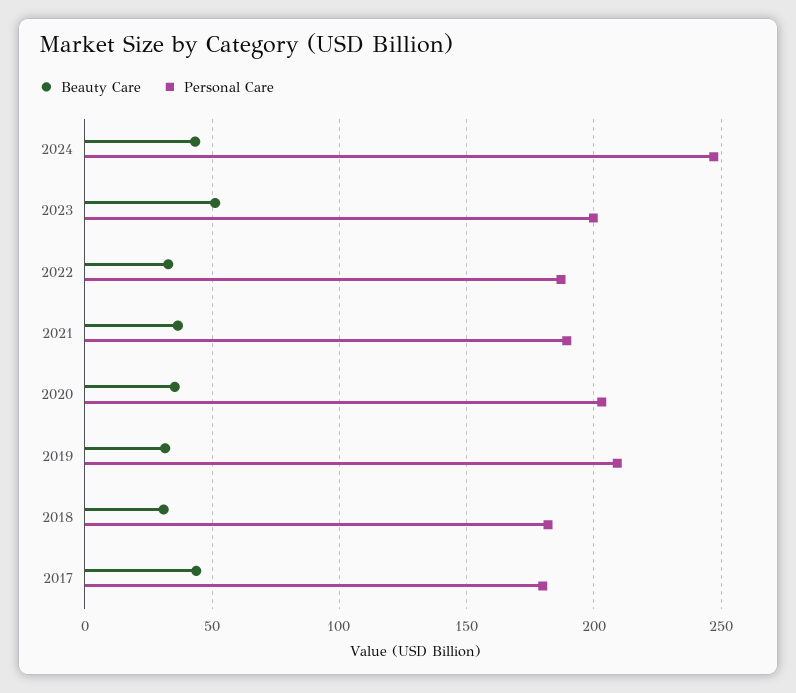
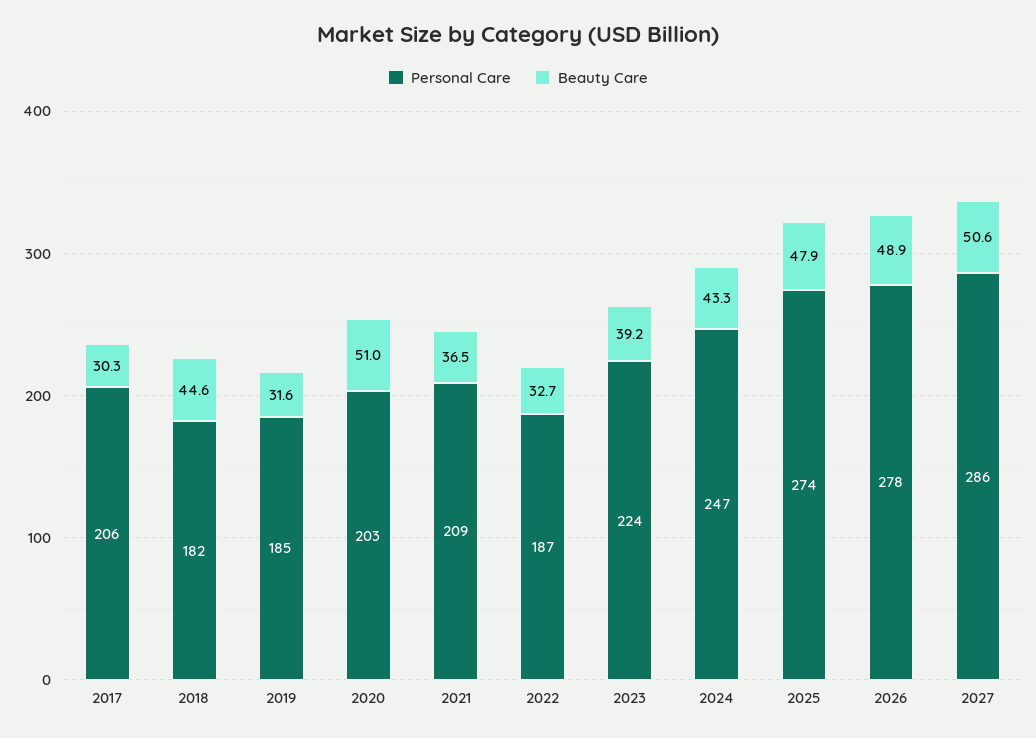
Beauty Care, 2023: 50 -> 39.2
Personal Care, 2023: 200 -> 224
Personal Care, 2021: 190 -> 209
Beauty Care, 2020: 35 -> 51
Personal Care, 2019: 210 -> 185
Beauty Care, 2018: 30 -> 44.6
Beauty Care, 2017: 45 -> 30.3
Personal Care, 2017: 180 -> 206
Personal Care, 2025: none -> 274
Beauty Care, 2025: none -> 47.9
Personal Care, 2026: none -> 278
Beauty Care, 2026: none -> 48.9
Personal Care, 2027: none -> 286
Beauty Care, 2027: none -> 50.6

